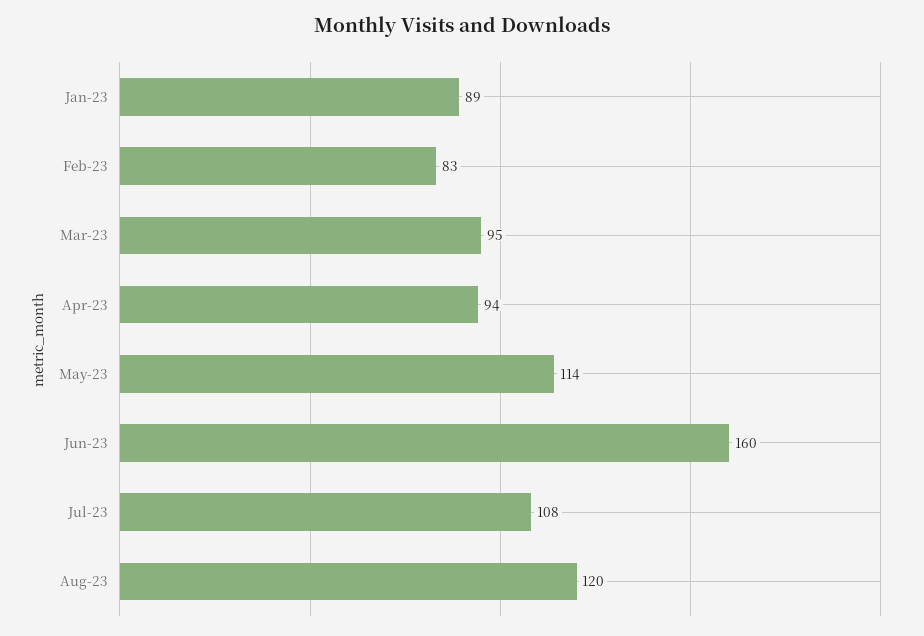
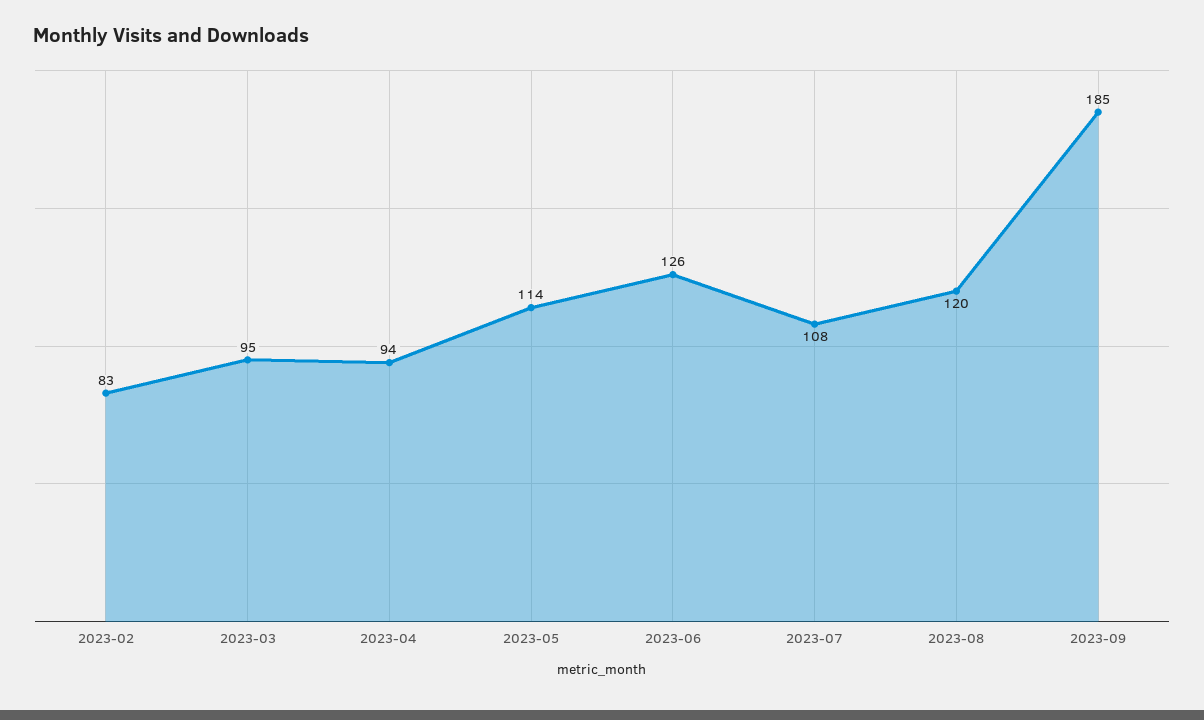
Jan-23: 89 -> none
Jun-23: 160 -> 126
2023-09: none -> 185

